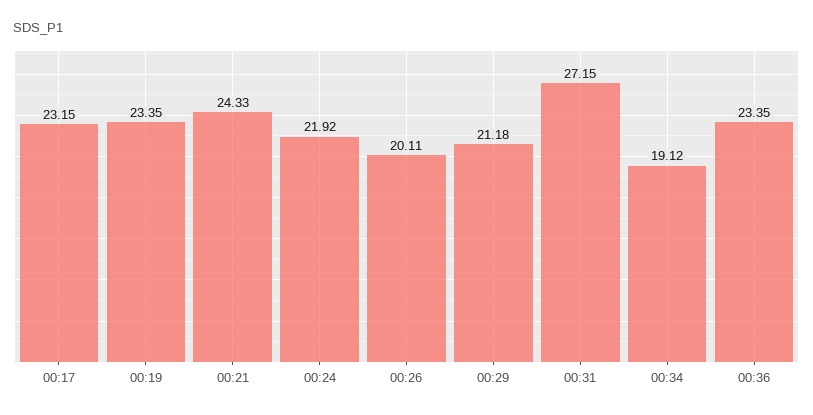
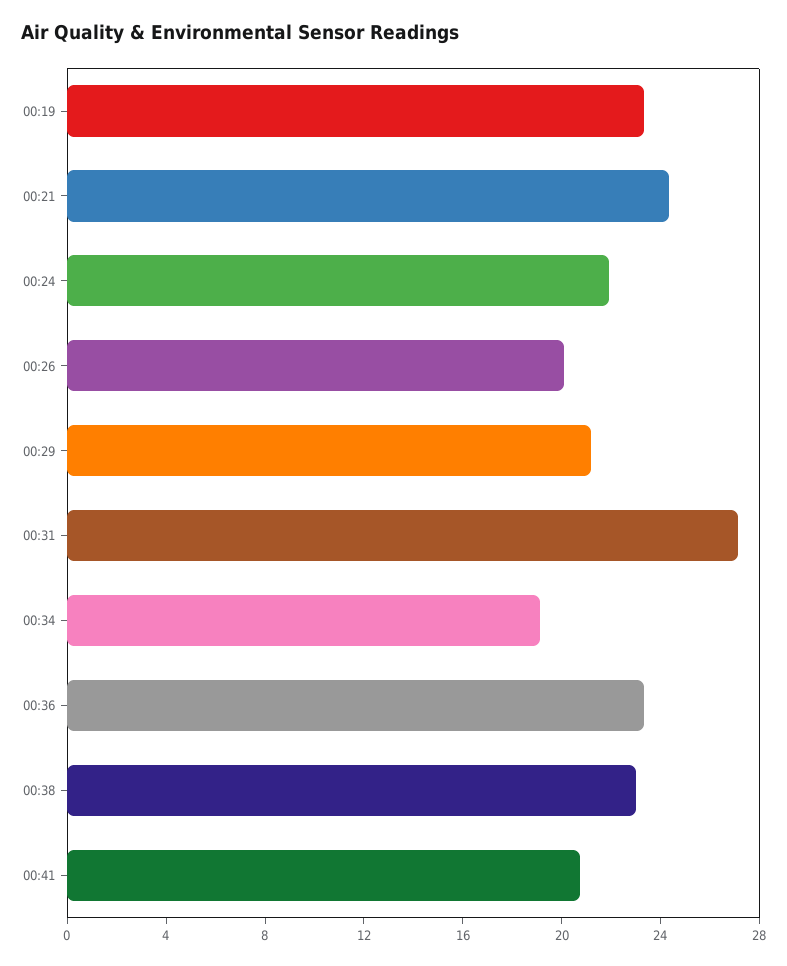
00:17: 23.15 -> none
00:38: none -> 23
00:41: none -> 21

